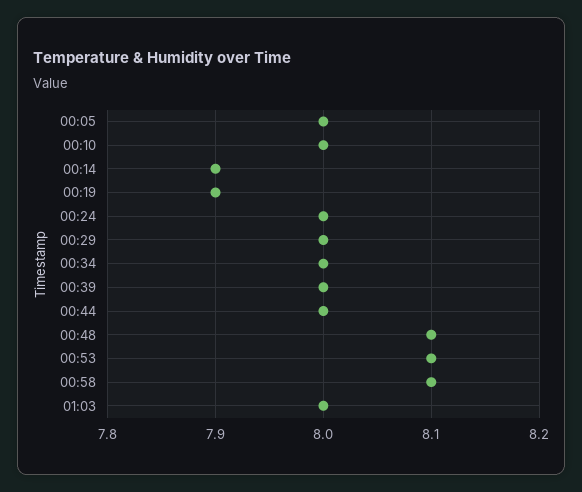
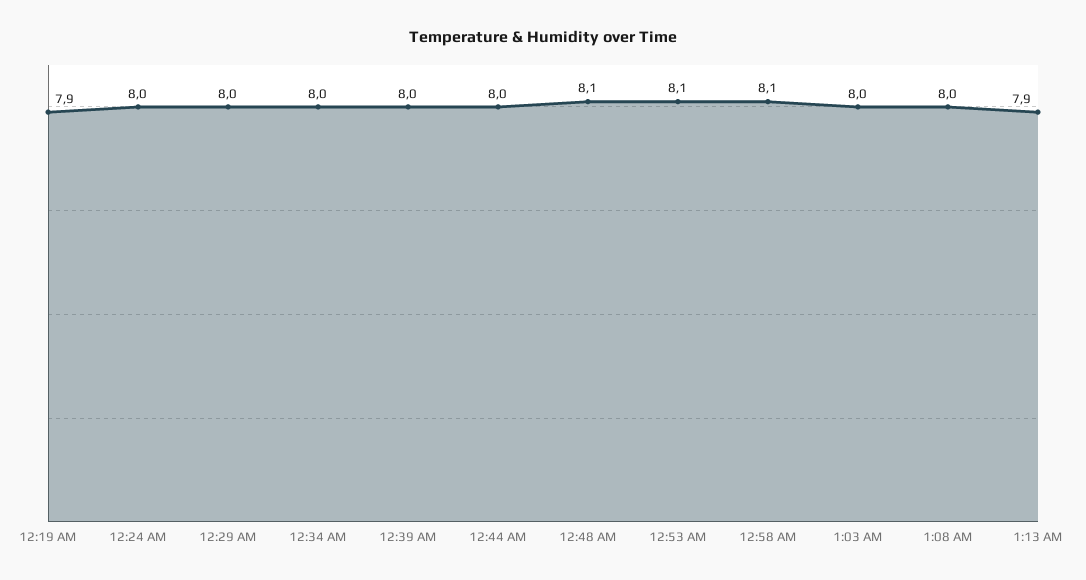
00:05: 8 -> none
00:10: 8 -> none
00:14: 7.9 -> none
1:08 AM: none -> 8
1:13 AM: none -> 7.9

